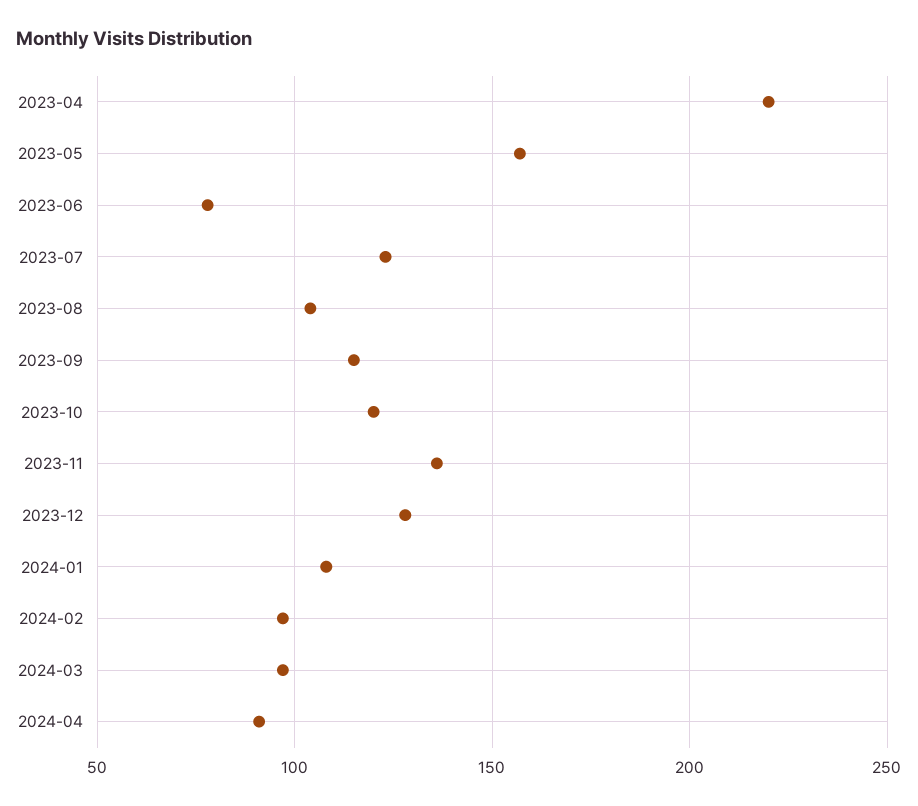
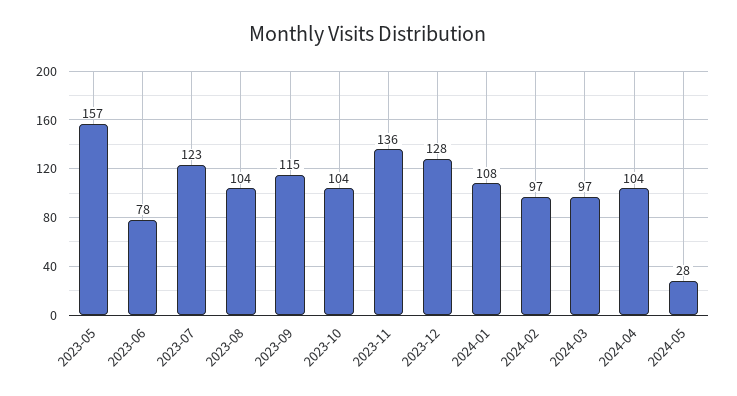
2023-04: 220 -> none
2023-10: 120 -> 104
2024-04: 90 -> 104
2024-05: none -> 28

